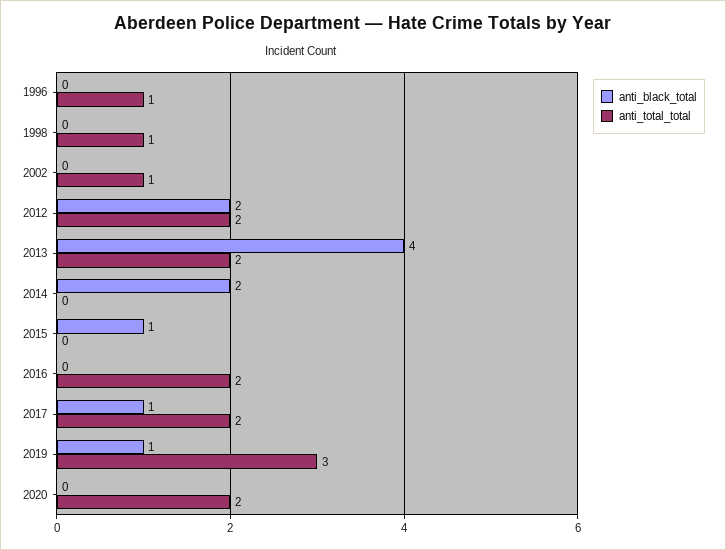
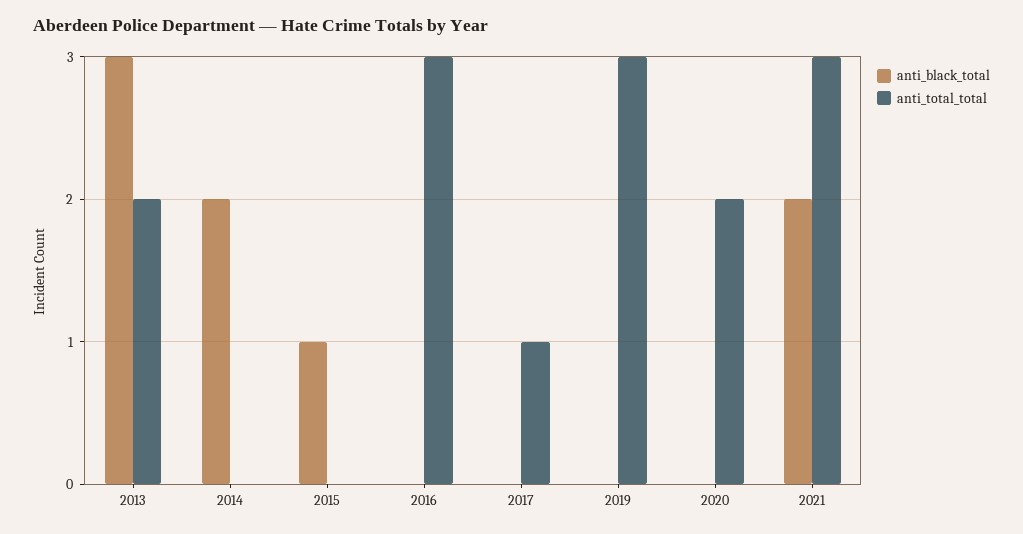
anti_black_total, 1996: 0 -> none
anti_total_total, 1996: 1 -> none
anti_black_total, 1998: 0 -> none
anti_total_total, 1998: 1 -> none
anti_black_total, 2002: 0 -> none
anti_total_total, 2002: 1 -> none
anti_black_total, 2012: 2 -> none
anti_total_total, 2012: 2 -> none
anti_black_total, 2013: 4 -> 3
anti_total_total, 2016: 2 -> 3
anti_black_total, 2017: 1 -> 0
anti_total_total, 2017: 2 -> 1
anti_black_total, 2019: 1 -> 0
anti_black_total, 2021: none -> 2
anti_total_total, 2021: none -> 3

